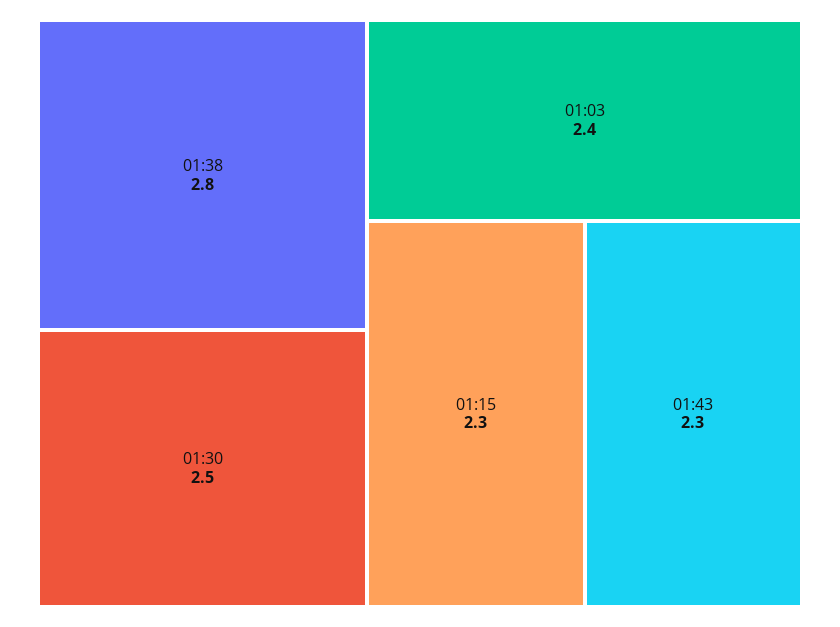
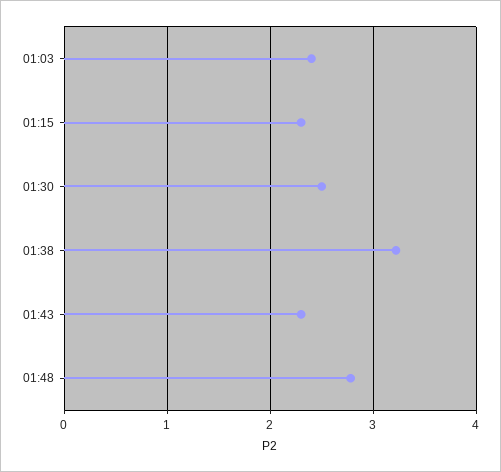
01:38: 2.8 -> 3.2
01:48: none -> 2.8

